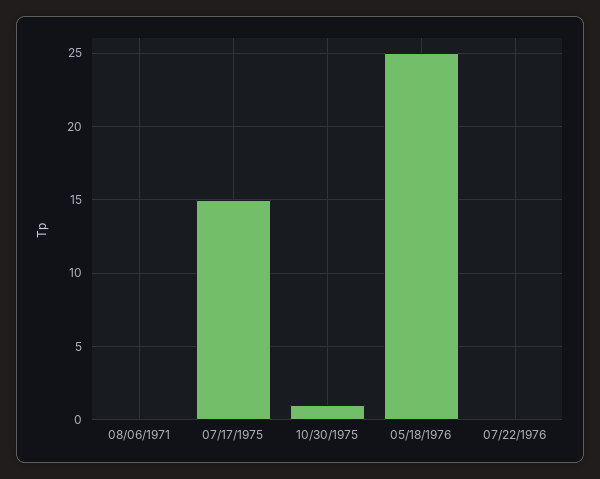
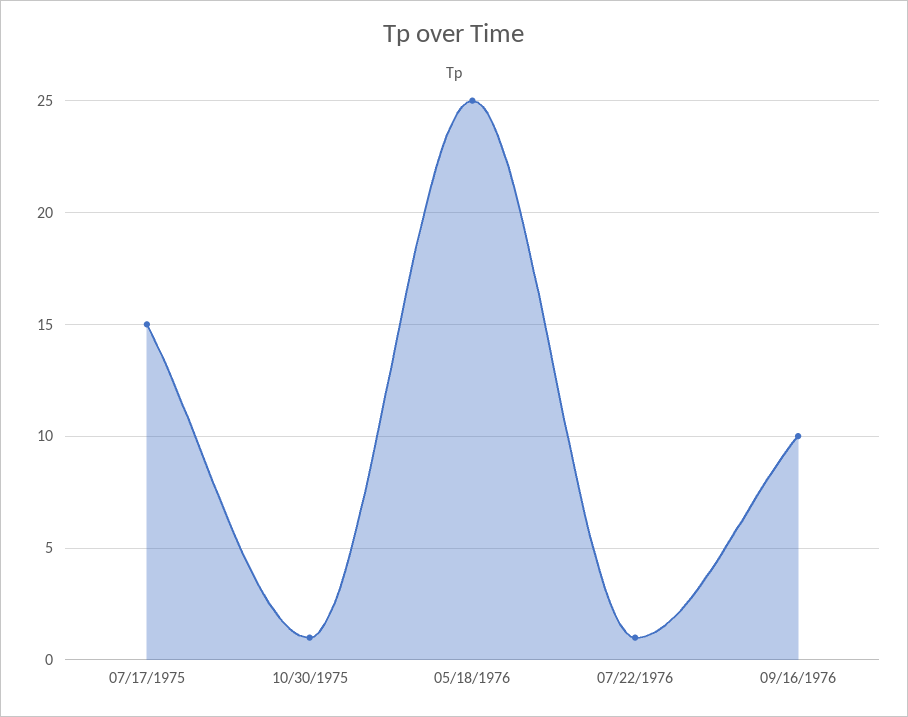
08/06/1971: 0 -> none
07/22/1976: 0 -> 1
09/16/1976: none -> 10

